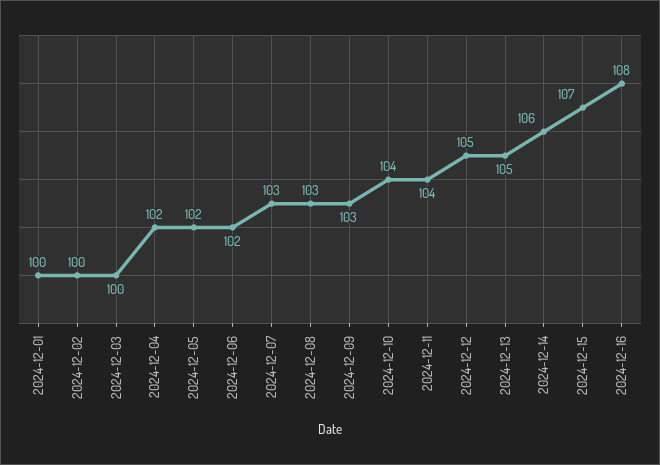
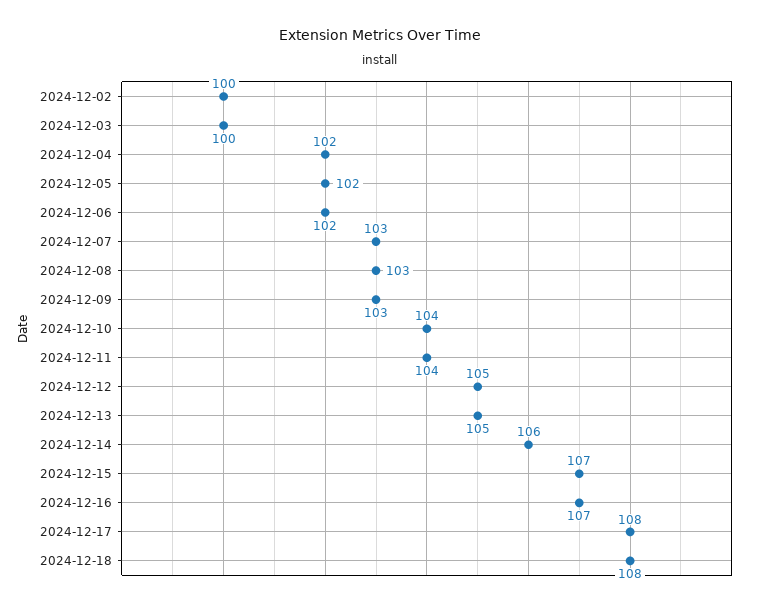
2024-12-01: 100 -> none
2024-12-16: 108 -> 107
2024-12-17: none -> 108
2024-12-18: none -> 108

